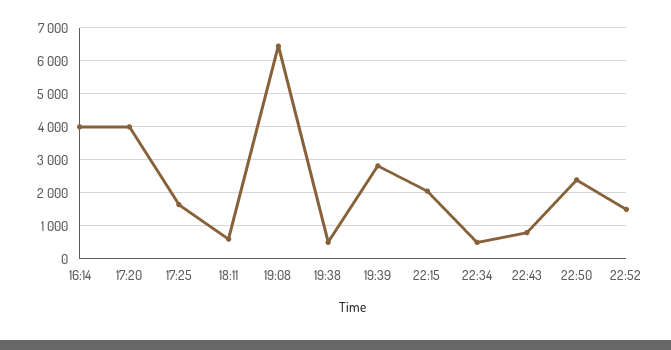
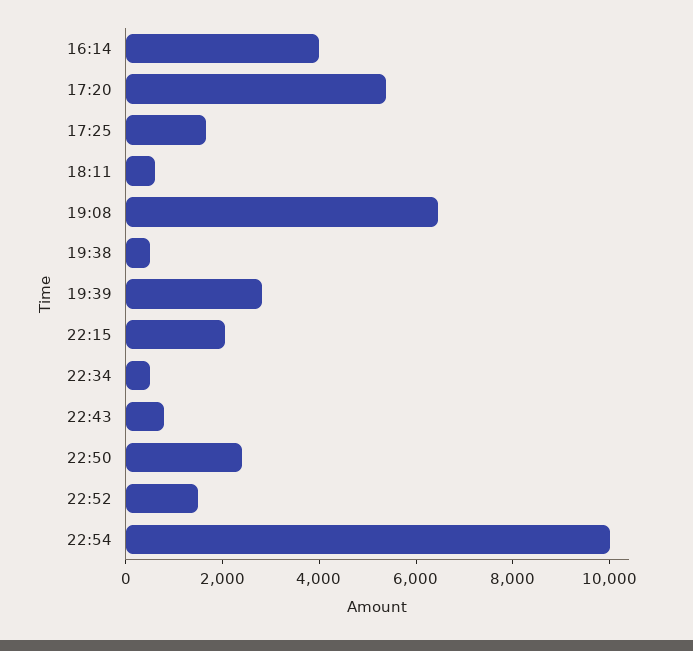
17:20: 4000 -> 5500
22:54: none -> 10000

